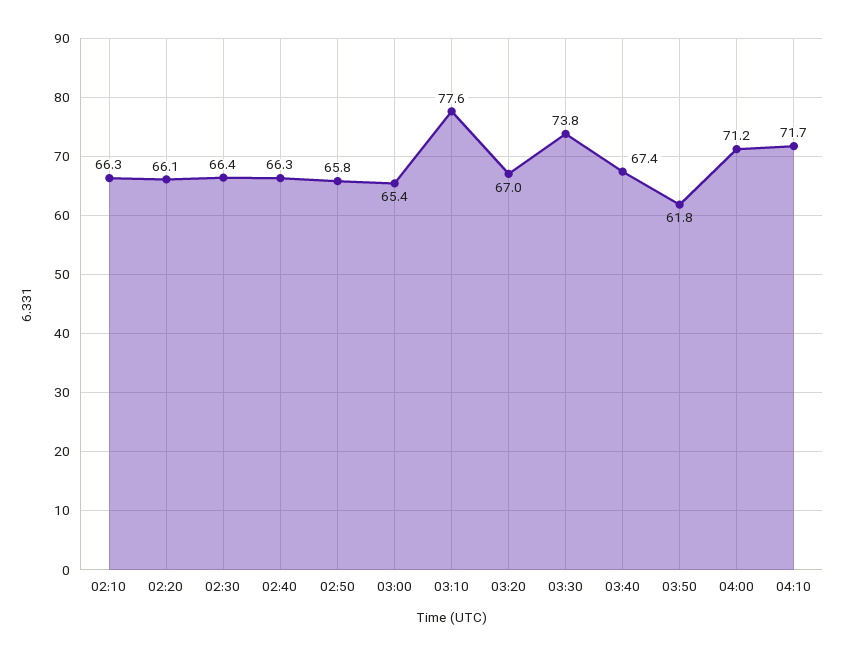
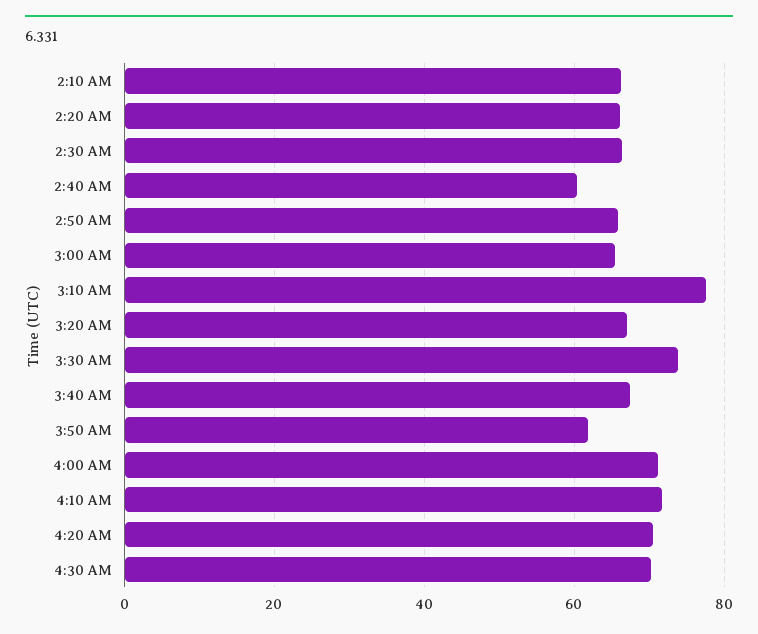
02:40: 66.3 -> 60
4:20 AM: none -> 70
4:30 AM: none -> 70

